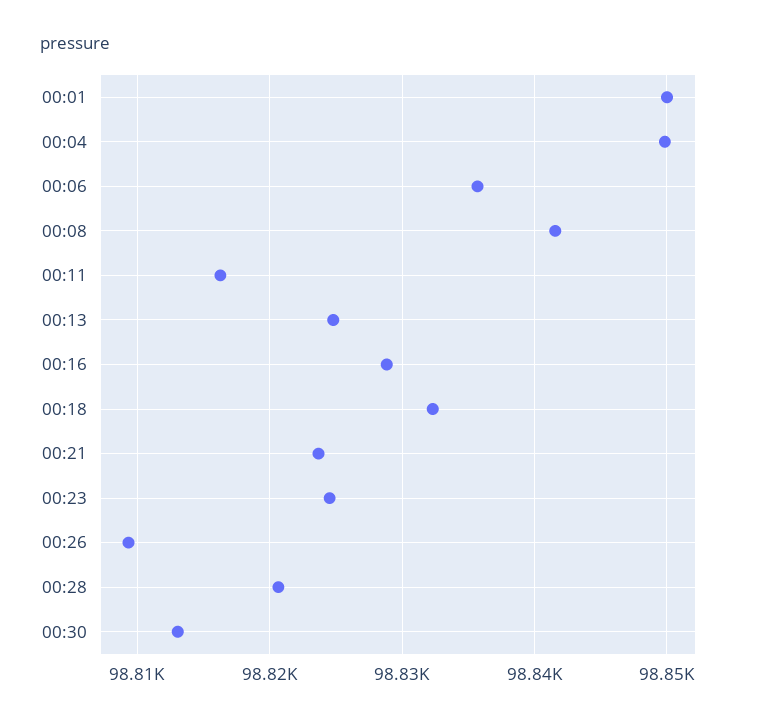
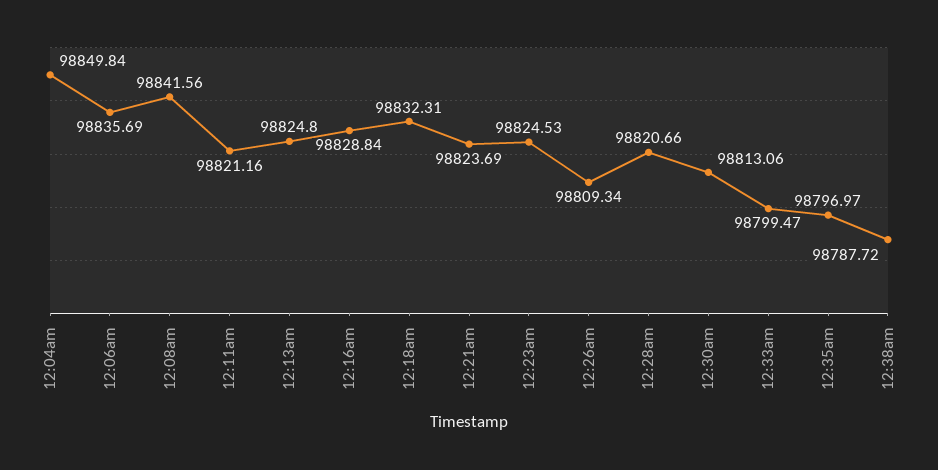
00:01: 98850 -> none
00:11: 98816 -> 98821.16
12:33am: none -> 98799.47
12:35am: none -> 98796.97
12:38am: none -> 98787.72

